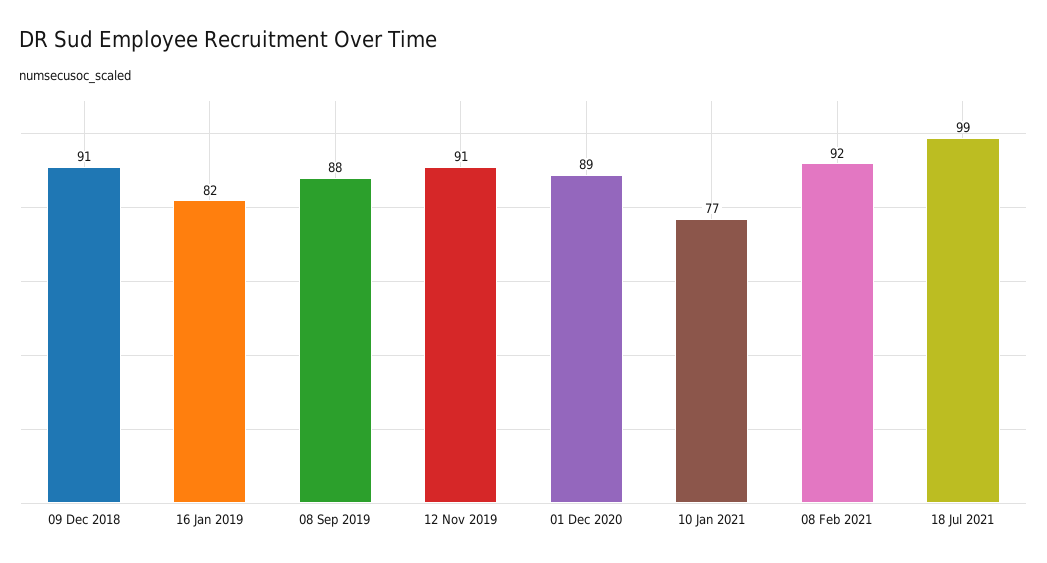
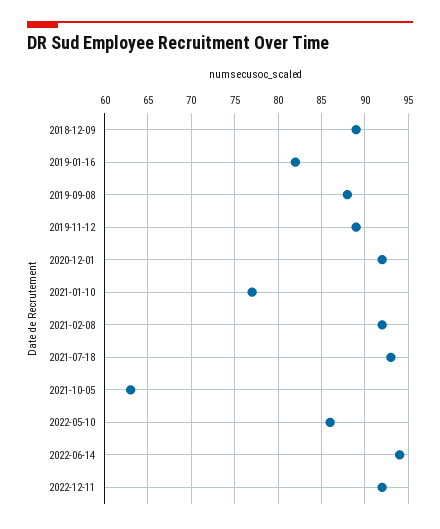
09 Dec 2018: 91 -> 89
12 Nov 2019: 91 -> 89
01 Dec 2020: 89 -> 92
18 Jul 2021: 99 -> 93
2021-10-05: none -> 63
2022-05-10: none -> 86
2022-06-14: none -> 94
2022-12-11: none -> 92

